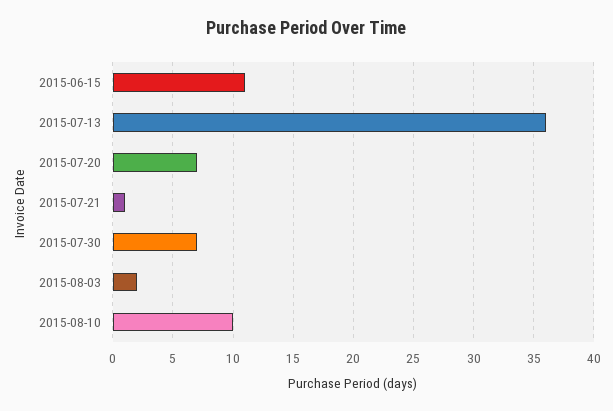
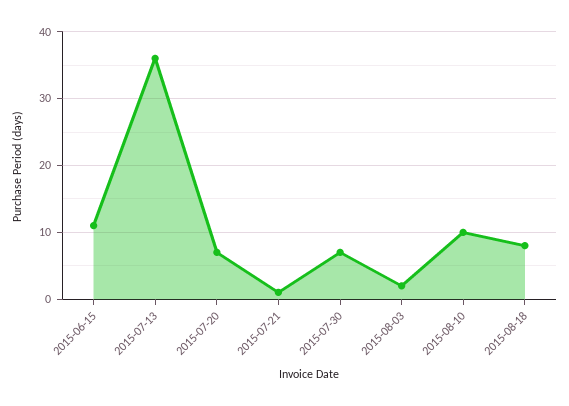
2015-08-18: none -> 8

